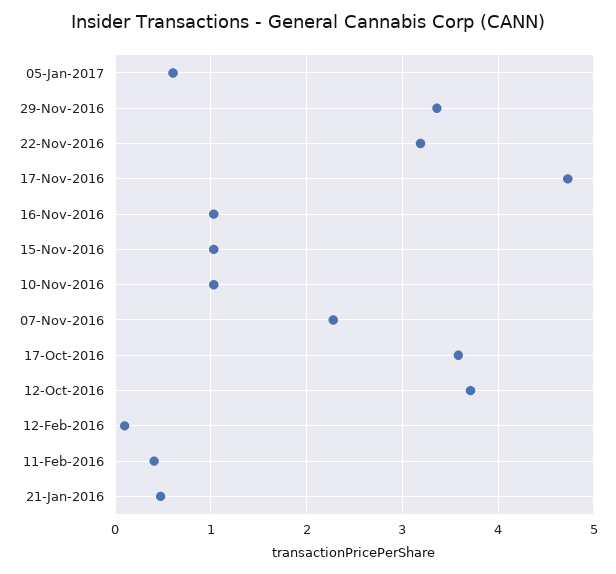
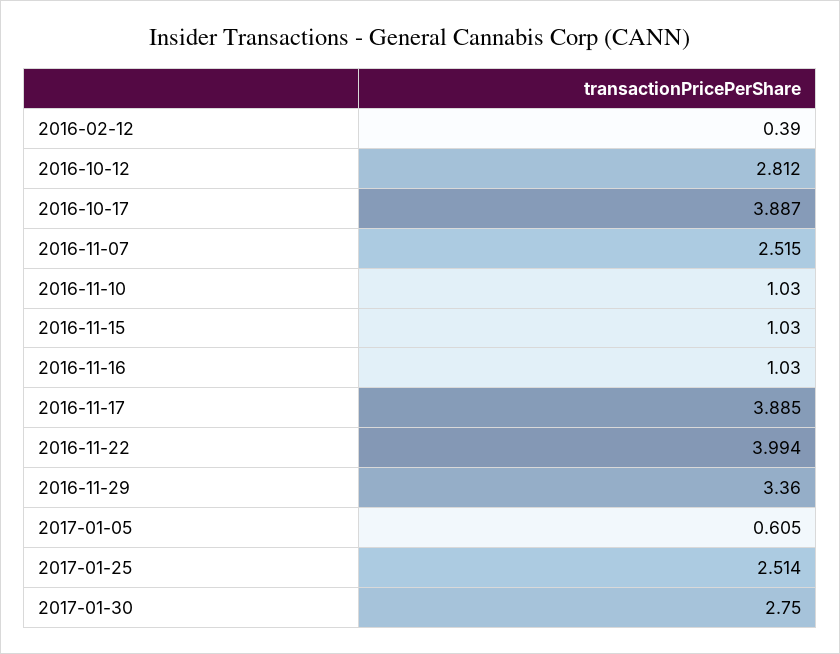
22-Nov-2016: 3.2 -> 3.994
17-Nov-2016: 4.7 -> 3.885
07-Nov-2016: 2.3 -> 2.515
17-Oct-2016: 3.6 -> 3.887
12-Oct-2016: 3.7 -> 2.812
12-Feb-2016: 0.1 -> 0.39
11-Feb-2016: 0.4 -> none
21-Jan-2016: 0.5 -> none
2017-01-25: none -> 2.514
2017-01-30: none -> 2.75

